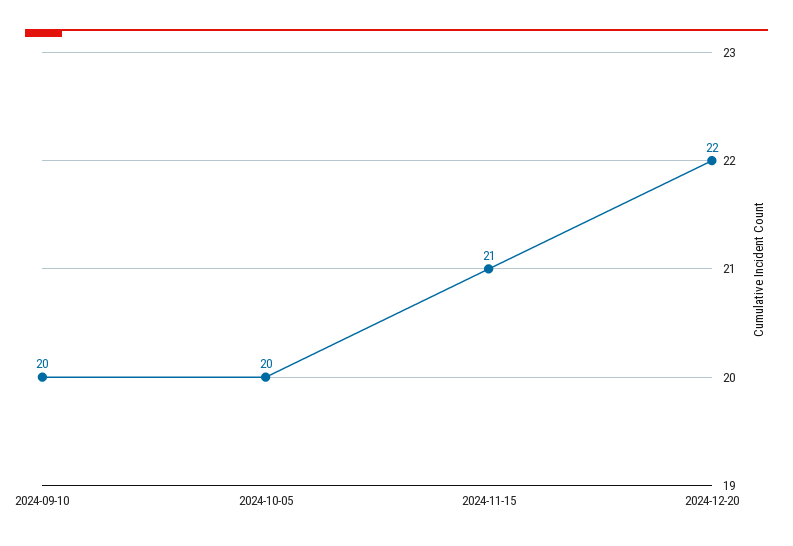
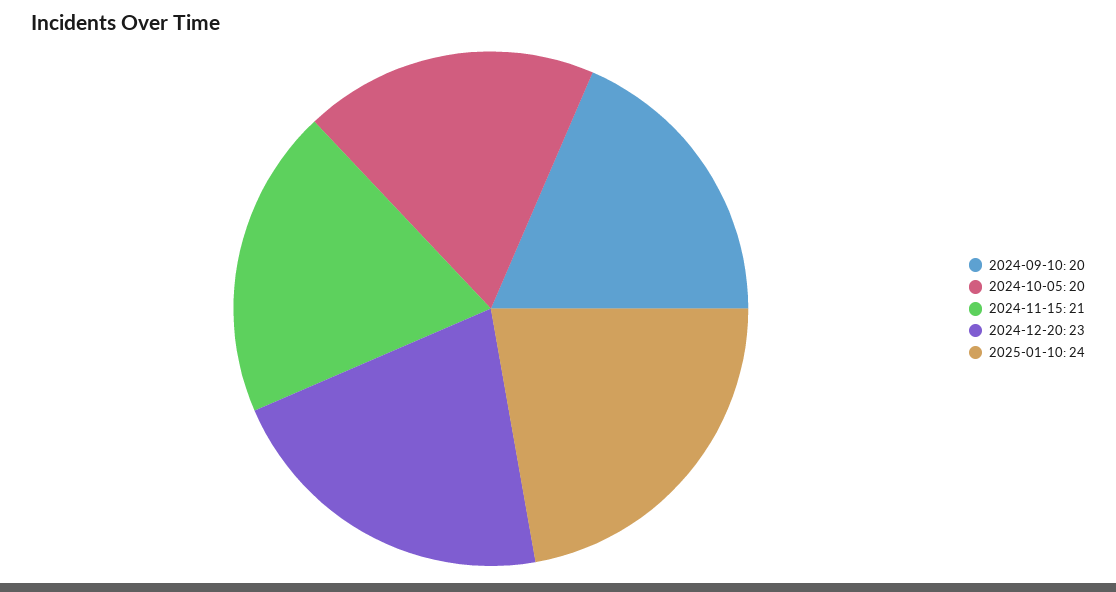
2024-12-20: 22 -> 23
2025-01-10: none -> 24

